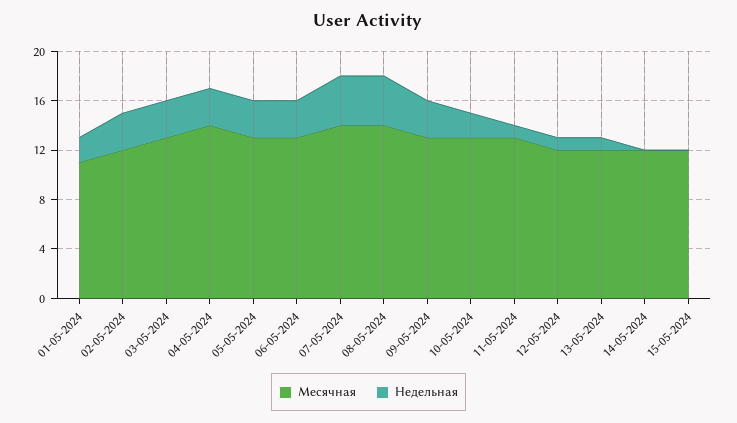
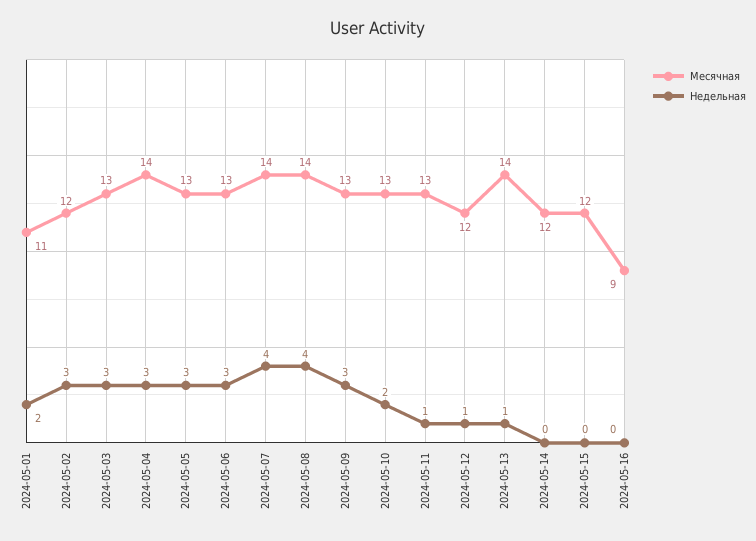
Месячная, 13-05-2024: 12 -> 14
Месячная, 2024-05-16: none -> 9
Недельная, 2024-05-16: none -> 0

